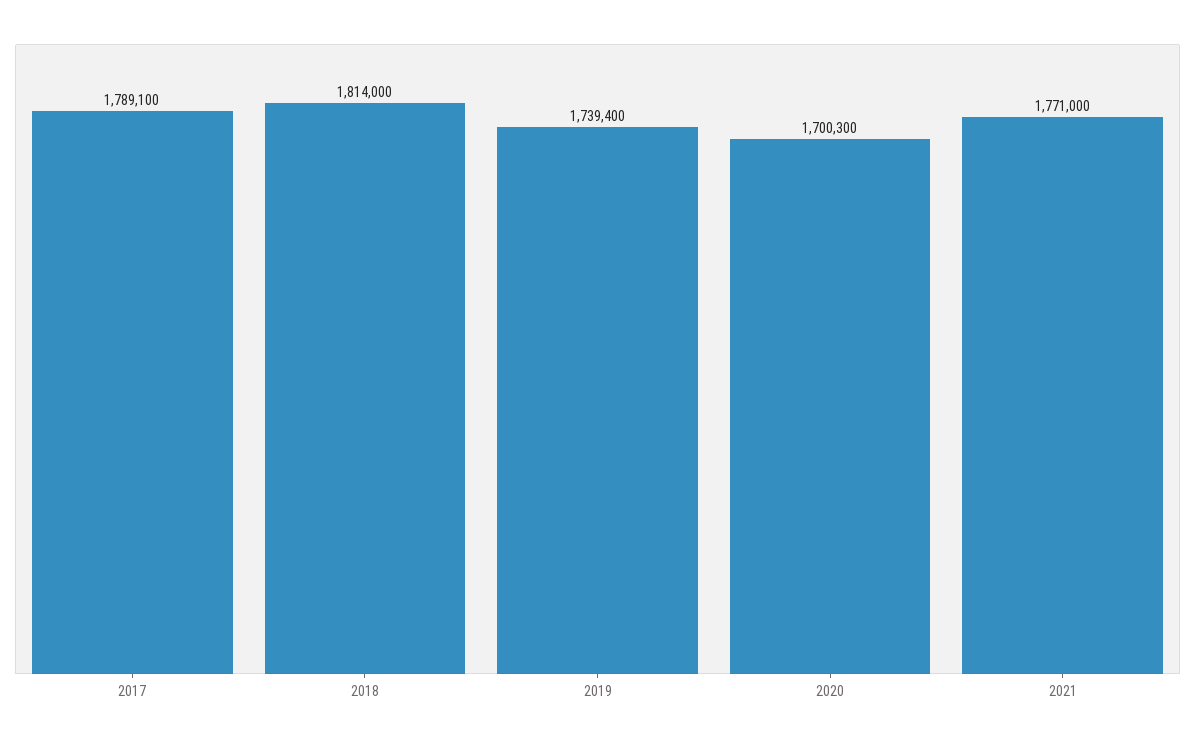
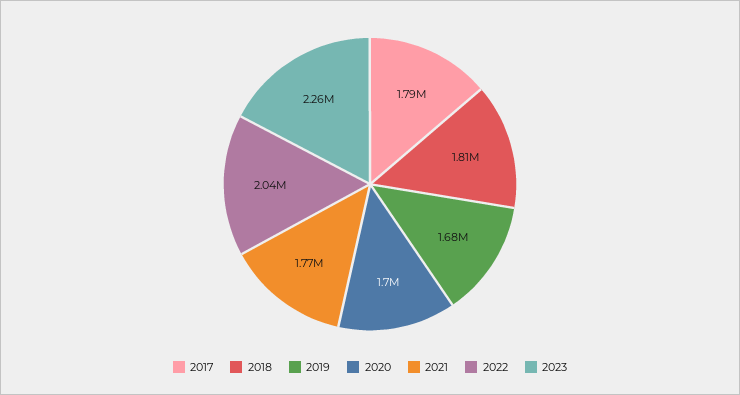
2019: 1739400 -> 1680000
2022: none -> 2040000
2023: none -> 2260000

